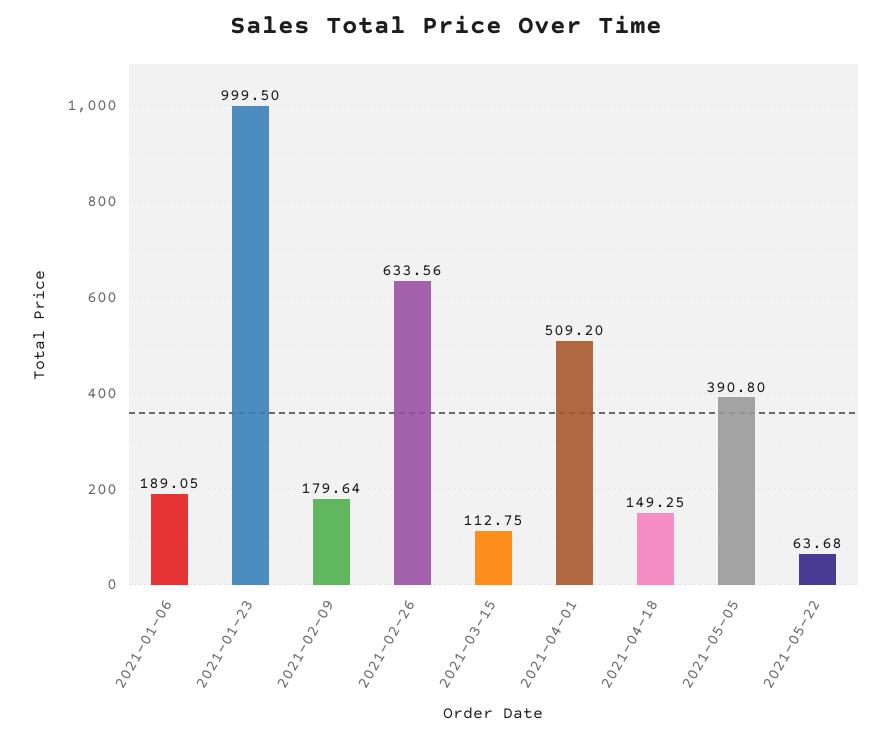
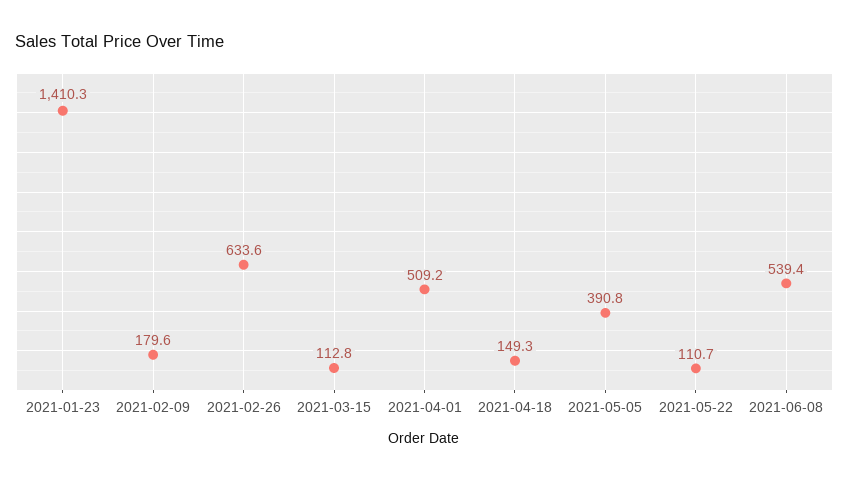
2021-01-06: 189.05 -> none
2021-01-23: 999.5 -> 1410.3
2021-05-22: 63.68 -> 110.7
2021-06-08: none -> 539.4

